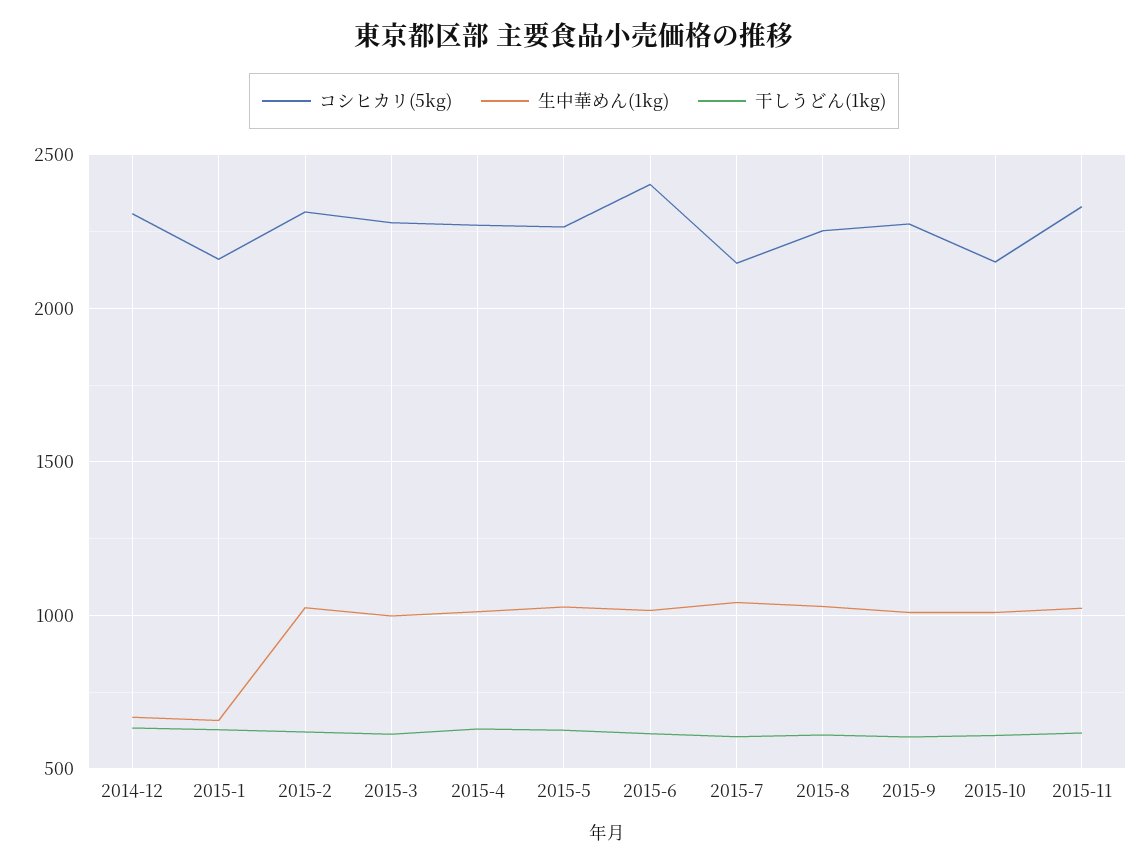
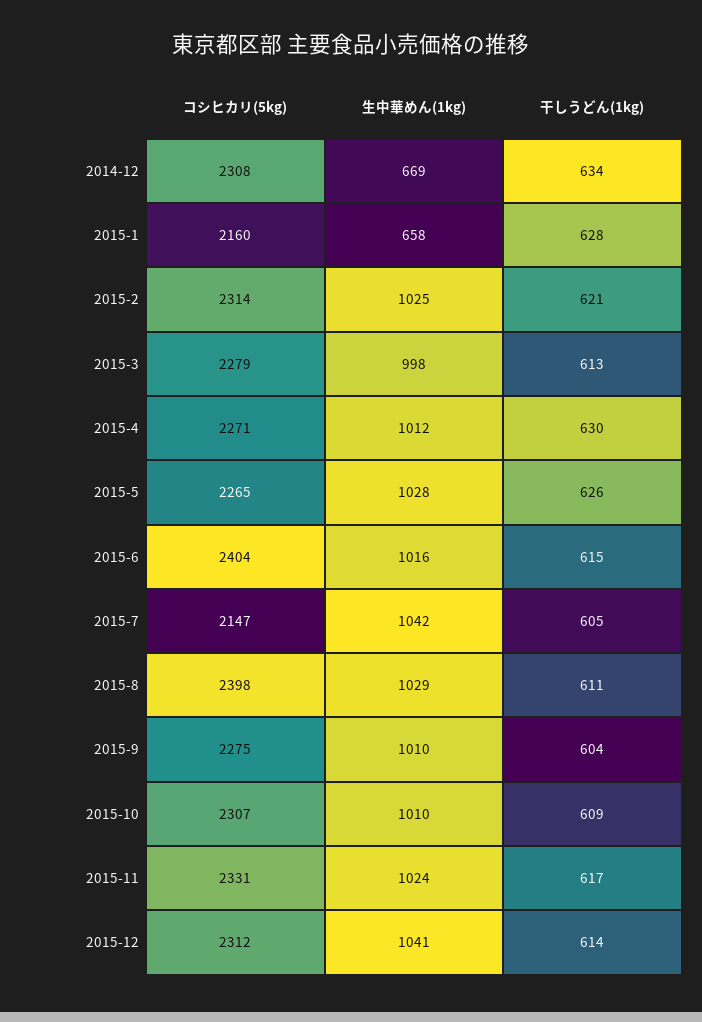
コシヒカリ(5kg), 2015-8: 2250 -> 2398
コシヒカリ(5kg), 2015-10: 2150 -> 2307
コシヒカリ(5kg), 2015-12: none -> 2312
生中華めん(1kg), 2015-12: none -> 1041
干しうどん(1kg), 2015-12: none -> 614

